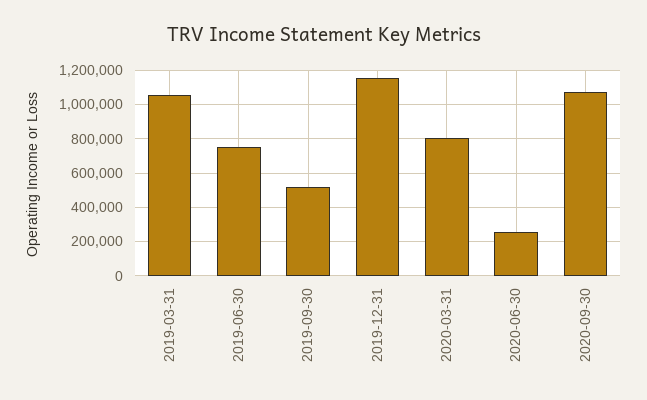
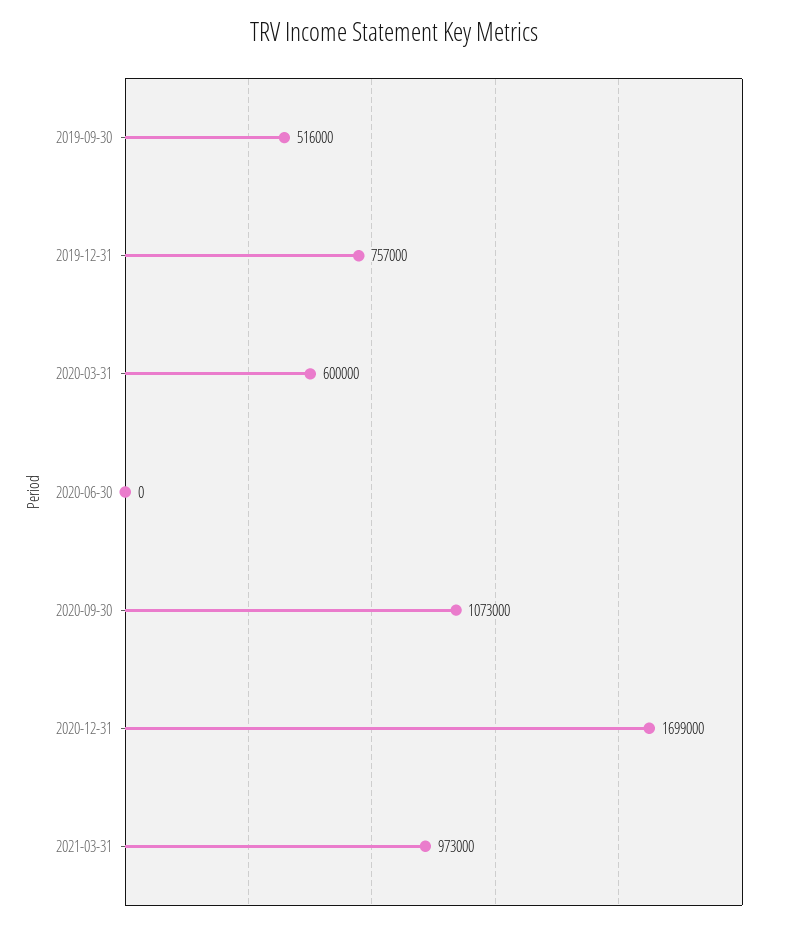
2019-03-31: 1050000 -> none
2019-06-30: 750000 -> none
2019-12-31: 1150000 -> 757000
2020-03-31: 800000 -> 600000
2020-06-30: 250000 -> 0
2020-12-31: none -> 1699000
2021-03-31: none -> 973000

